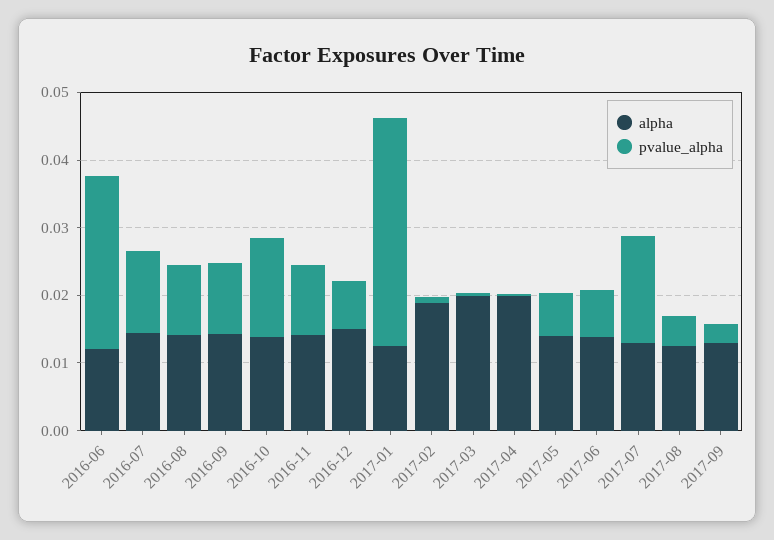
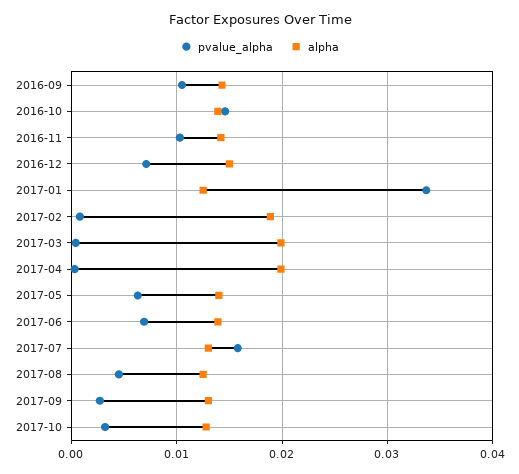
alpha, 2016-06: 0.012 -> none
pvalue_alpha, 2016-06: 0.026 -> none
alpha, 2016-07: 0.014 -> none
pvalue_alpha, 2016-07: 0.012 -> none
alpha, 2016-08: 0.014 -> none
pvalue_alpha, 2016-08: 0.01 -> none
pvalue_alpha, 2017-10: none -> 0.003
alpha, 2017-10: none -> 0.013

